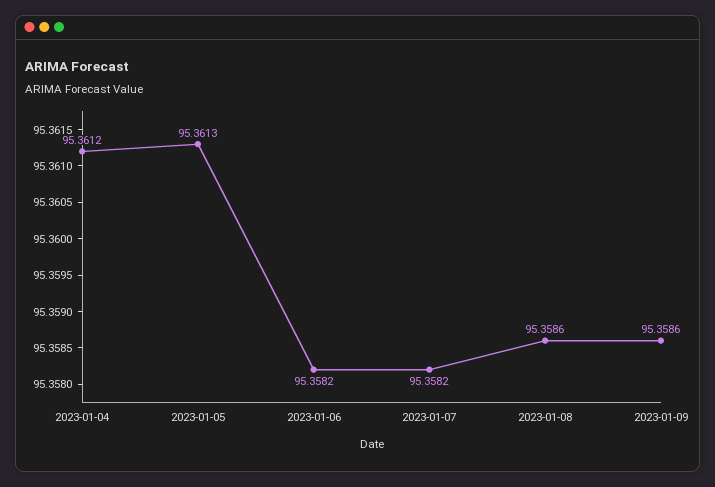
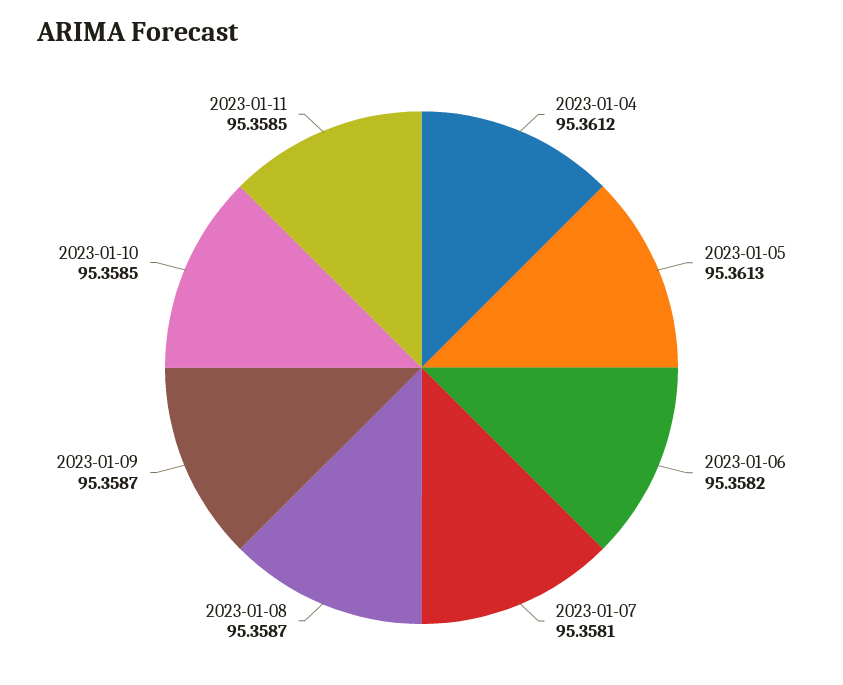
2023-01-07: 95.3582 -> 95.3581
2023-01-08: 95.3586 -> 95.3587
2023-01-09: 95.3586 -> 95.3587
2023-01-10: none -> 95.3585
2023-01-11: none -> 95.3585

